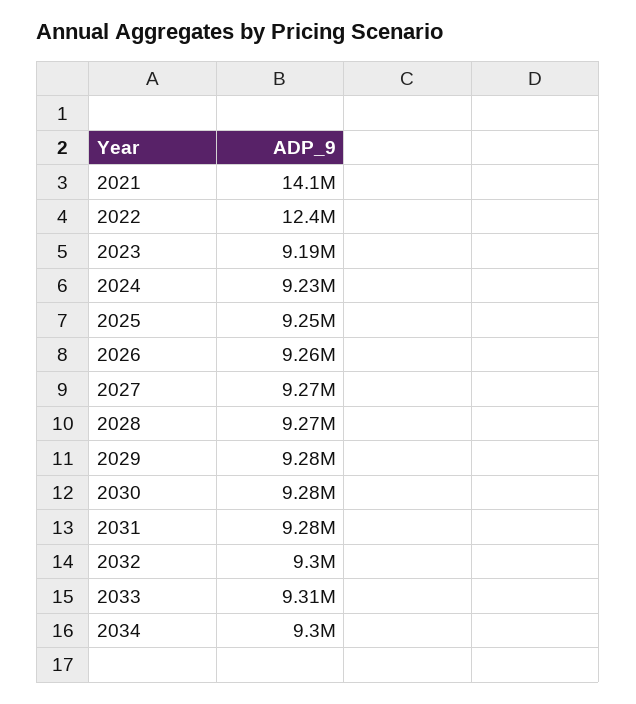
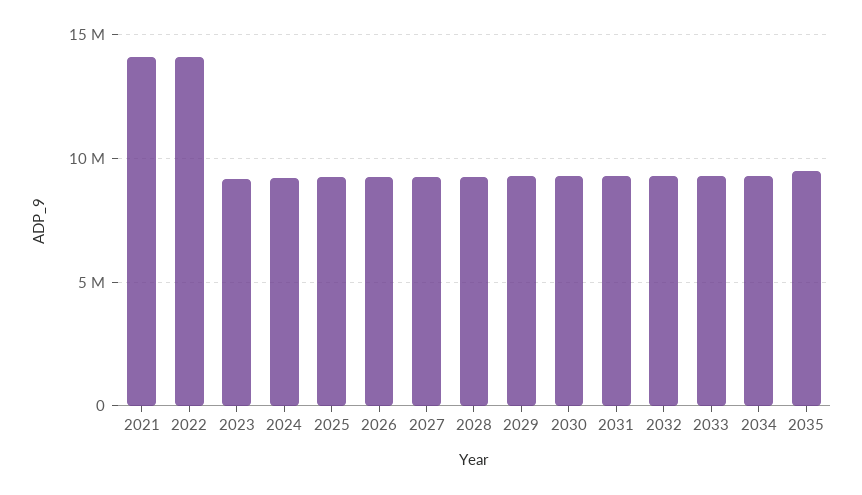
2022: 12400000 -> 14000000
2035: none -> 9500000

